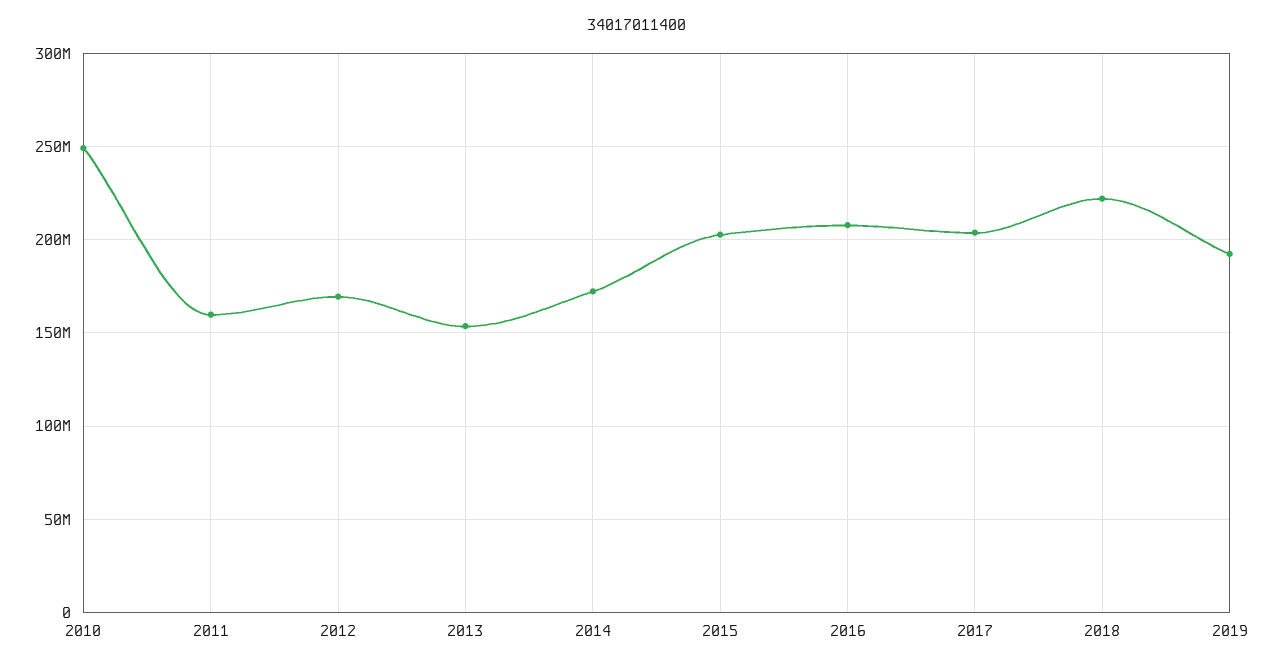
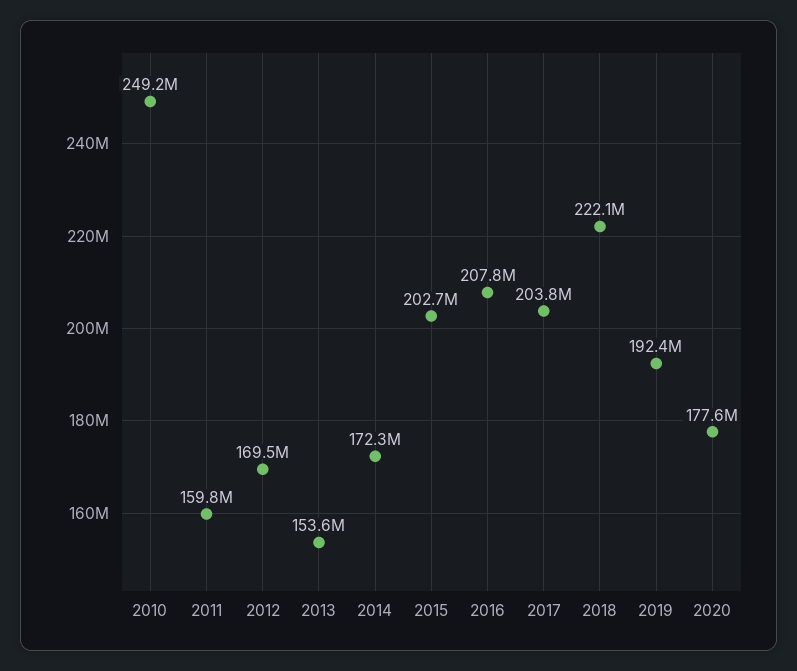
2020: none -> 177600000

